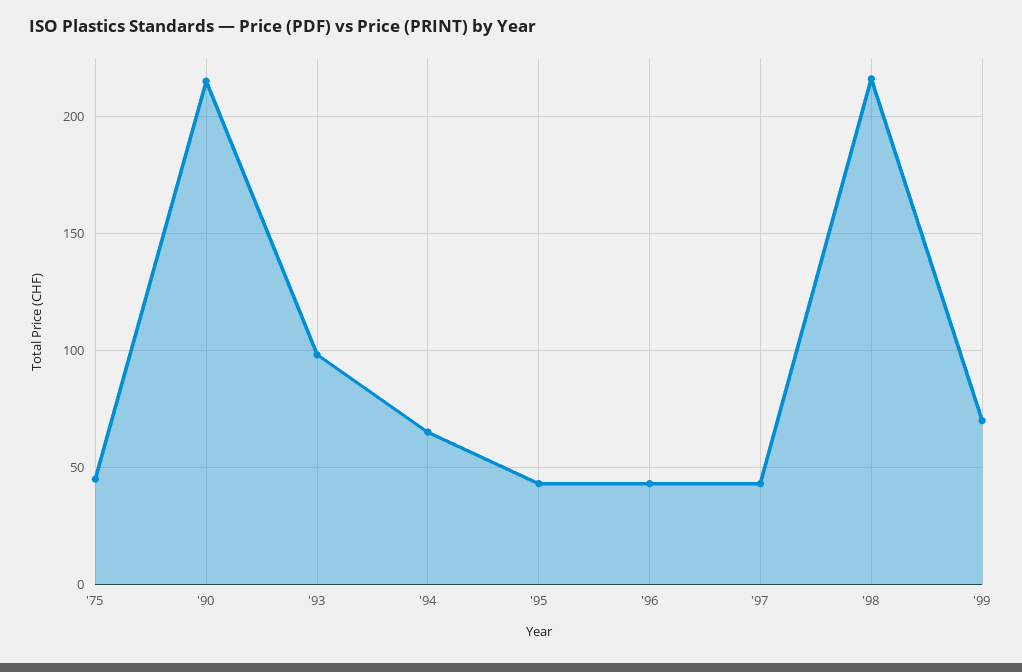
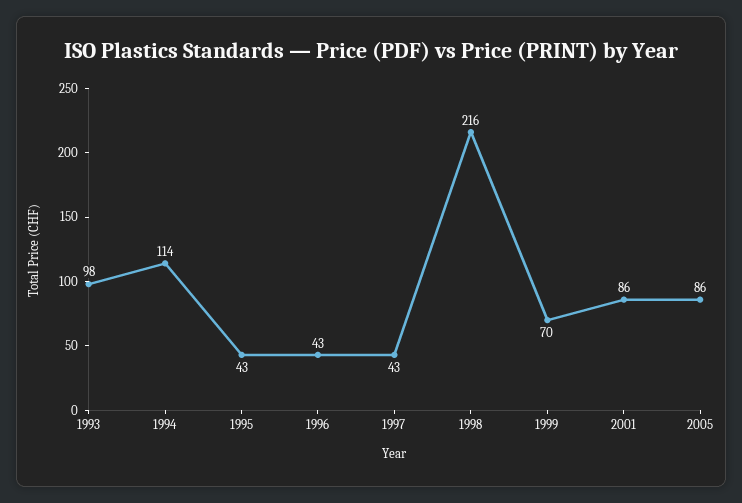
'75: 45 -> none
'90: 215 -> none
'94: 65 -> 114
2001: none -> 86
2005: none -> 86

